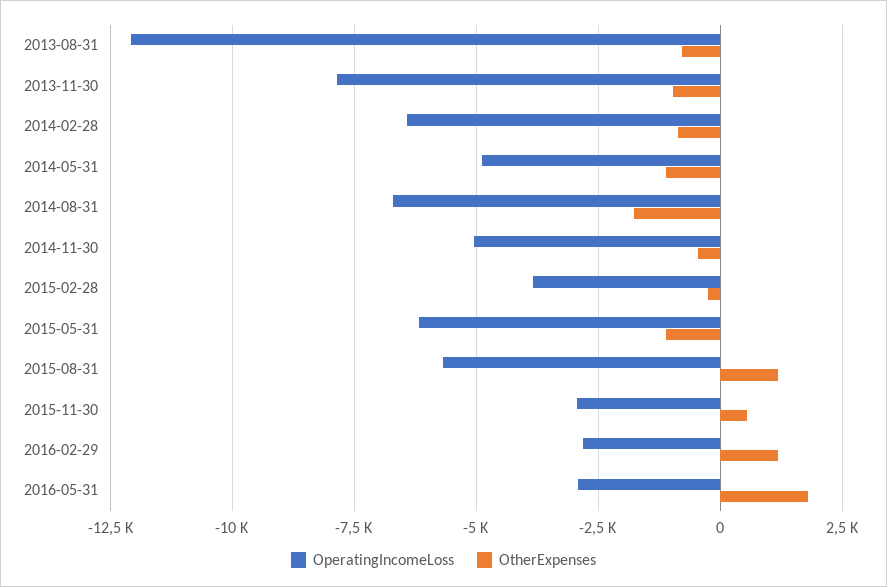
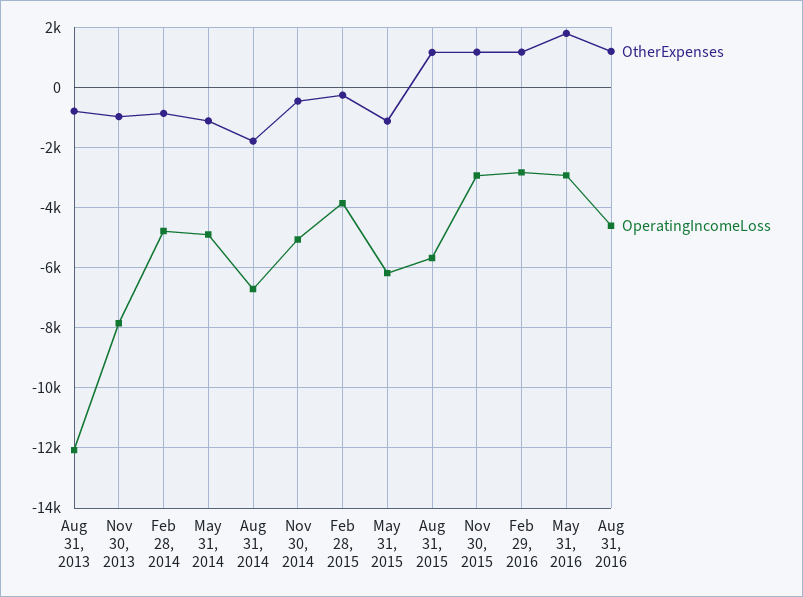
OperatingIncomeLoss, 2014-02-28: -6500 -> -4800
OtherExpenses, 2015-11-30: 500 -> 1200
OtherExpenses, Aug 31, 2016: none -> 1200
OperatingIncomeLoss, Aug 31, 2016: none -> -4600

